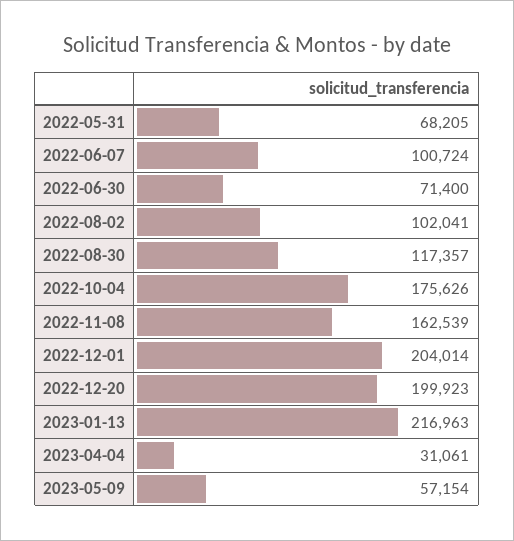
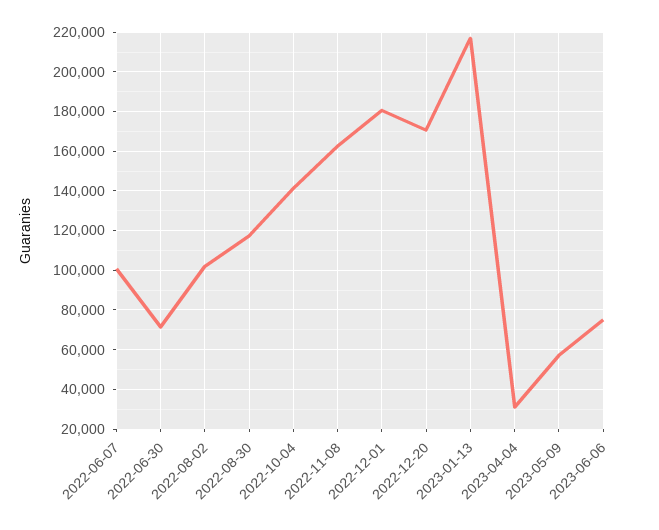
2022-05-31: 68205 -> none
2022-10-04: 175626 -> 140000
2022-12-01: 204014 -> 180000
2022-12-20: 199923 -> 170000
2023-06-06: none -> 75000

